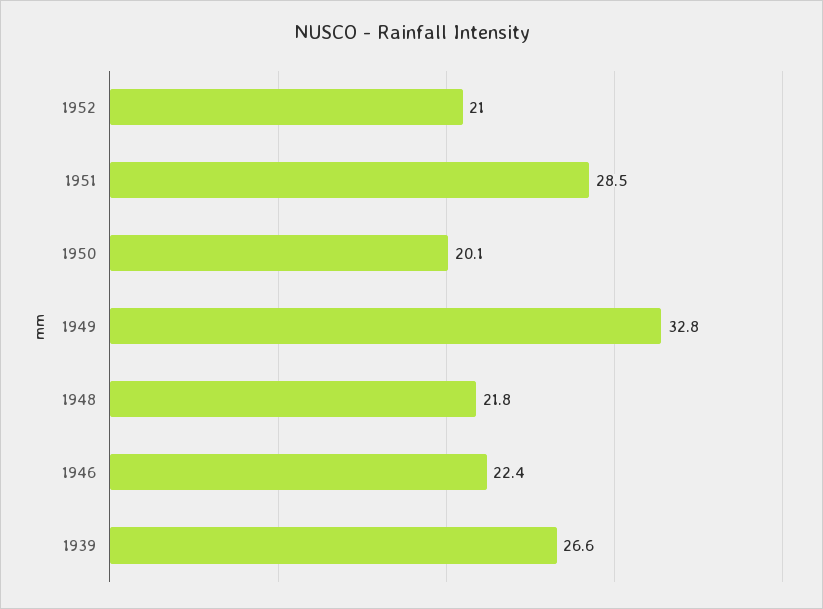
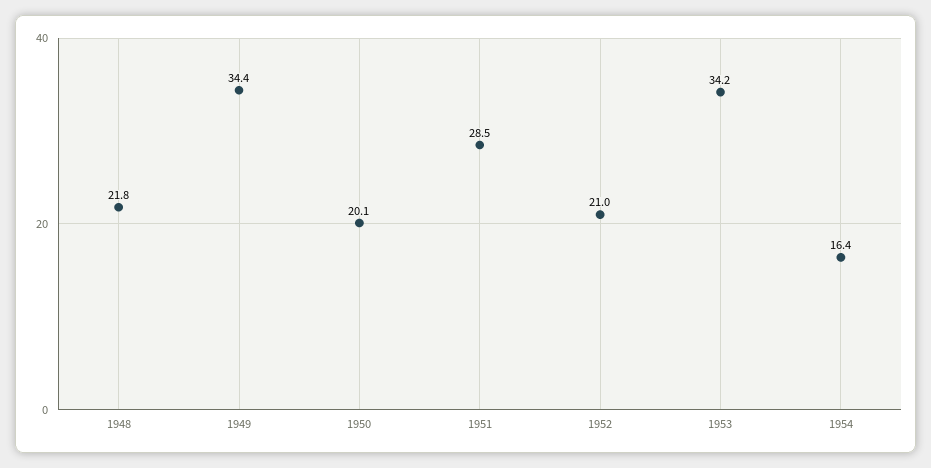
1949: 32.8 -> 34.4
1946: 22.4 -> none
1939: 26.6 -> none
1953: none -> 34.2
1954: none -> 16.4

